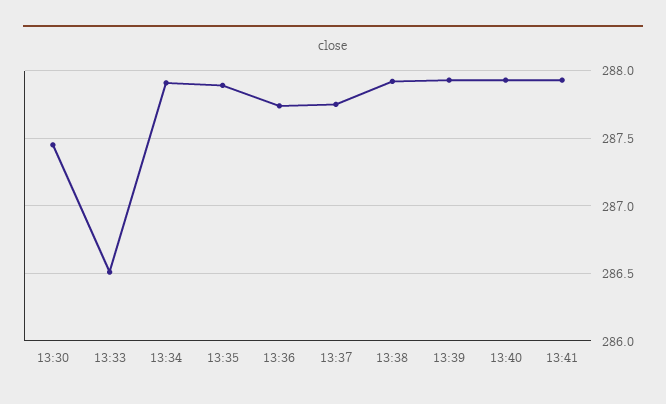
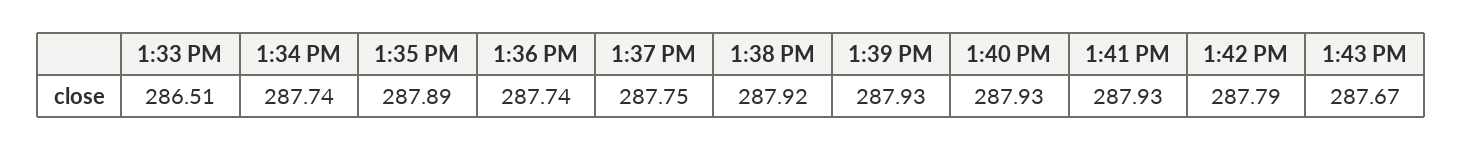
13:30: 287.45 -> none
13:34: 287.9 -> 287.74
1:42 PM: none -> 287.79
1:43 PM: none -> 287.67

